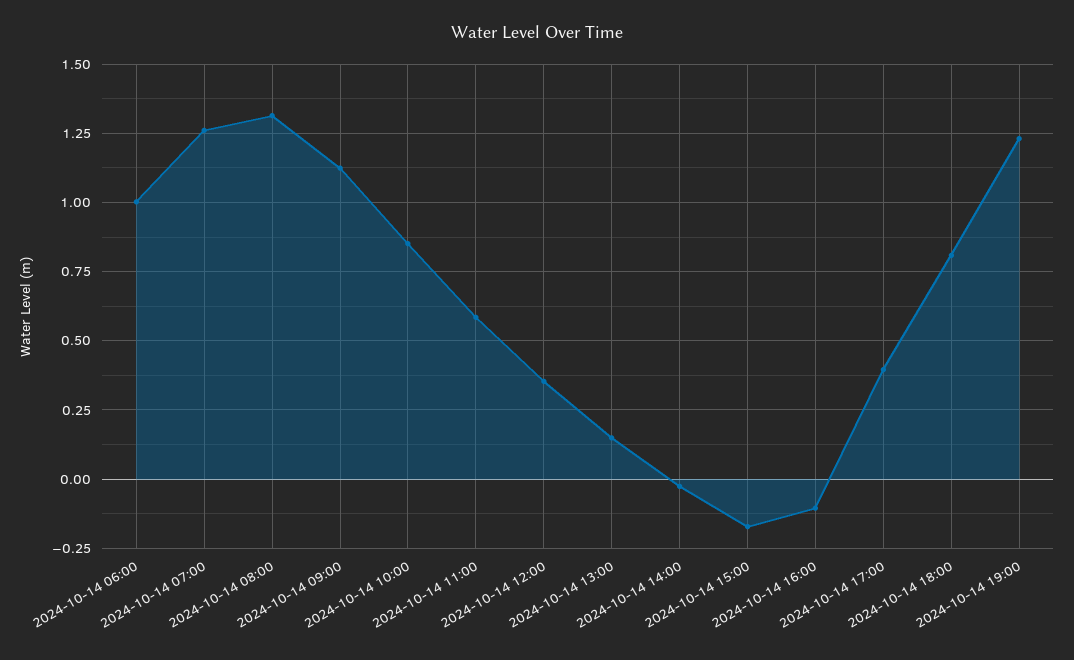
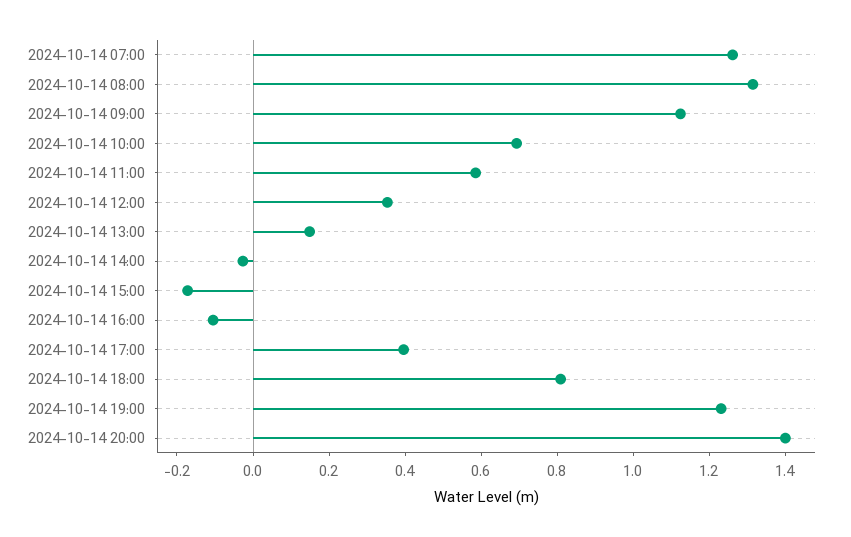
2024-10-14 06:00: 1 -> none
2024-10-14 10:00: 0.85 -> 0.7
2024-10-14 20:00: none -> 1.4

